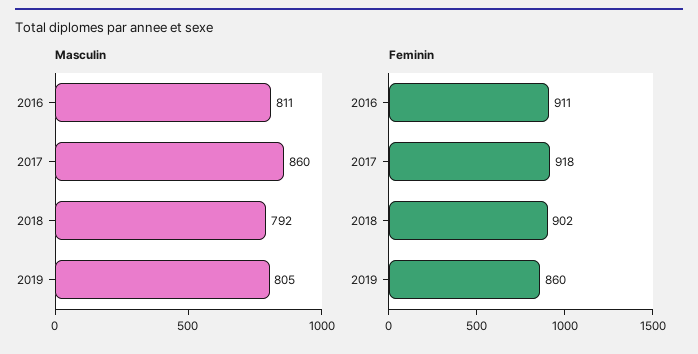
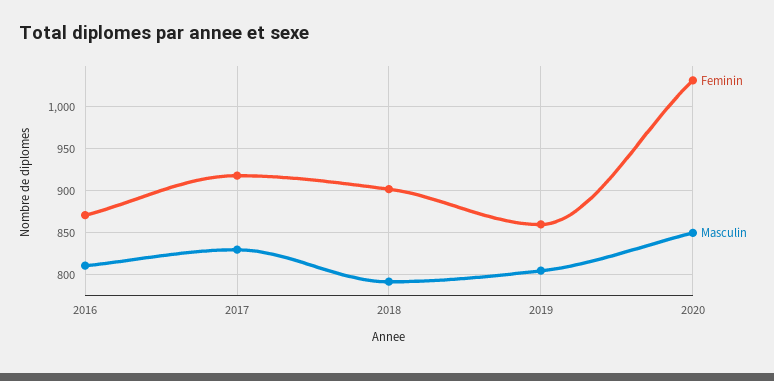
Masculin, 2017: 860 -> 830
Feminin, 2016: 911 -> 870
Feminin, 2020: none -> 1030
Masculin, 2020: none -> 850

